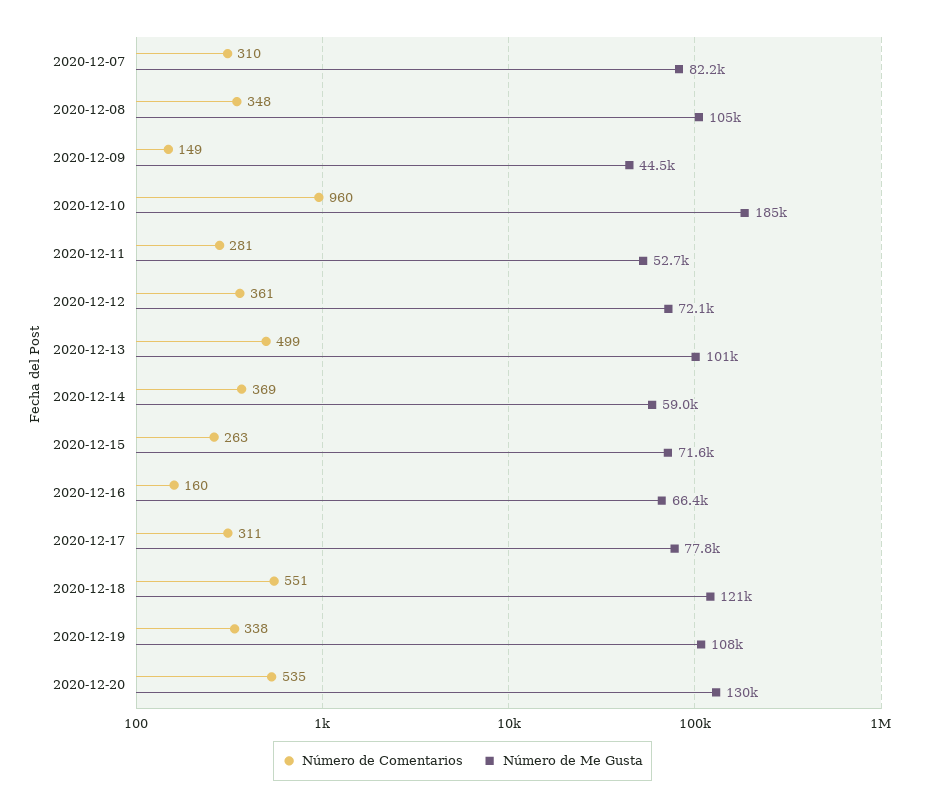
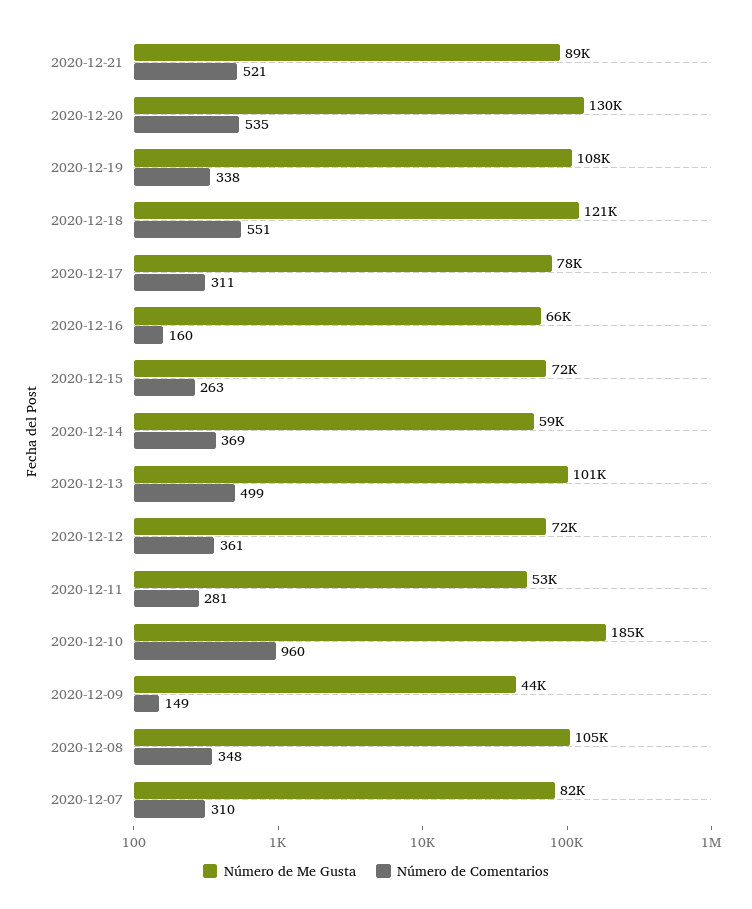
Número de Me Gusta, 2020-12-21: none -> 89000
Número de Comentarios, 2020-12-21: none -> 521

